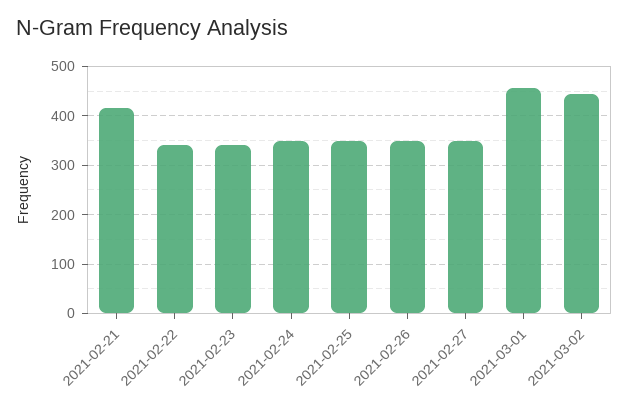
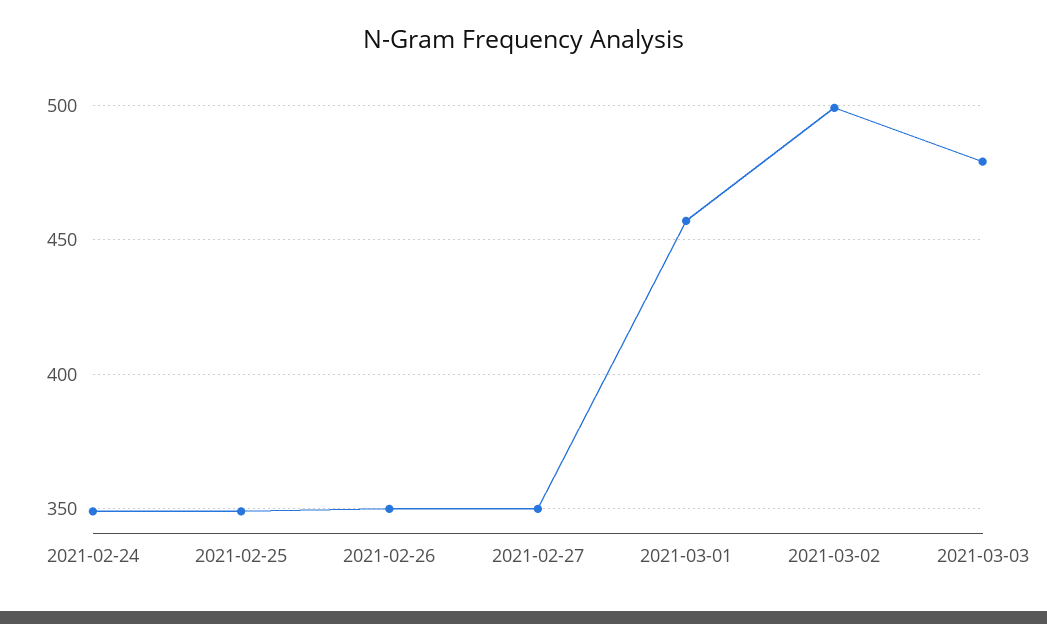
2021-02-21: 420 -> none
2021-02-22: 340 -> none
2021-02-23: 340 -> none
2021-03-02: 440 -> 500
2021-03-03: none -> 480

